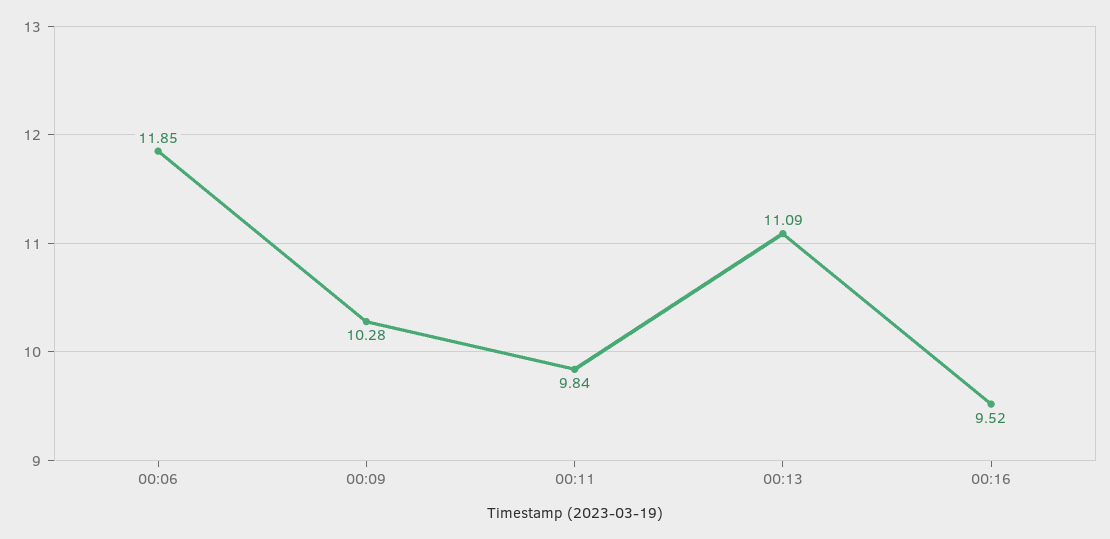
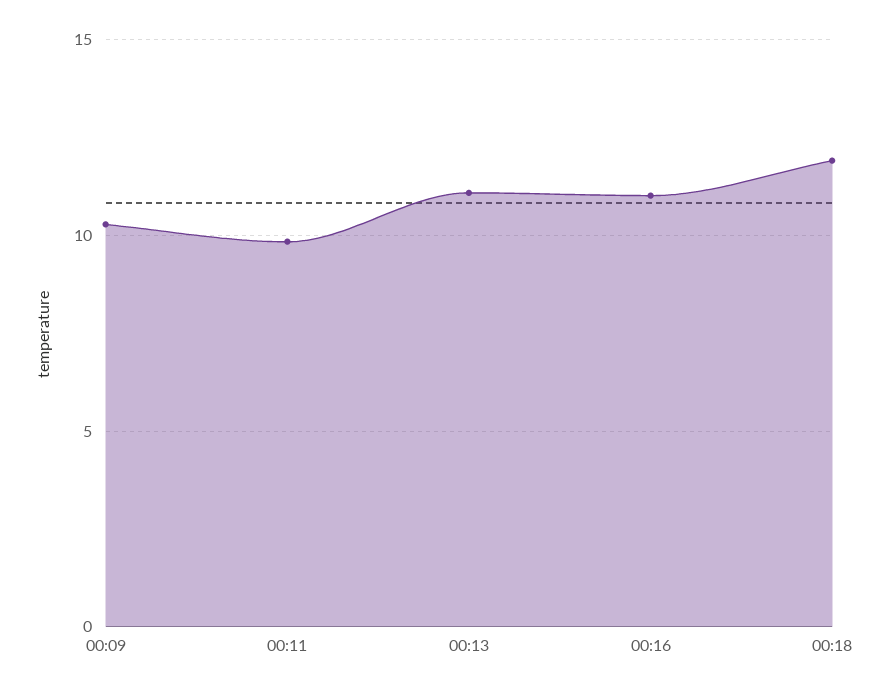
00:06: 11.85 -> none
00:16: 9.52 -> 11
00:18: none -> 12

